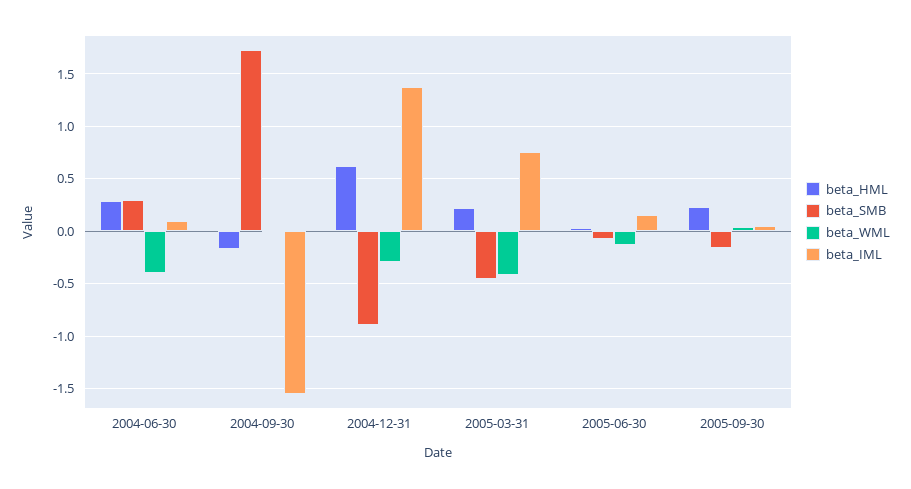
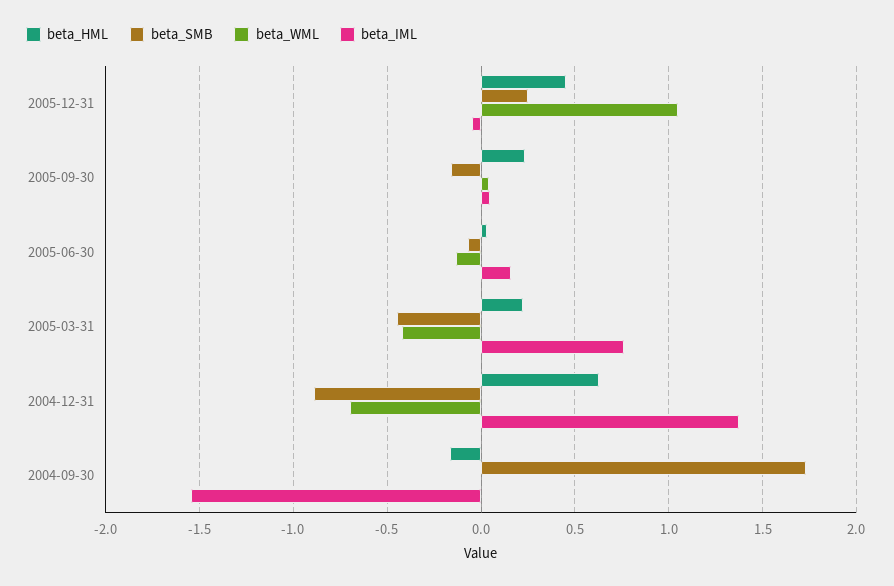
beta_HML, 2004-06-30: 0.3 -> none
beta_SMB, 2004-06-30: 0.3 -> none
beta_WML, 2004-06-30: -0.4 -> none
beta_IML, 2004-06-30: 0.1 -> none
beta_WML, 2004-12-31: -0.3 -> -0.7
beta_HML, 2005-12-31: none -> 0.45
beta_SMB, 2005-12-31: none -> 0.25
beta_WML, 2005-12-31: none -> 1.05
beta_IML, 2005-12-31: none -> -0.05

